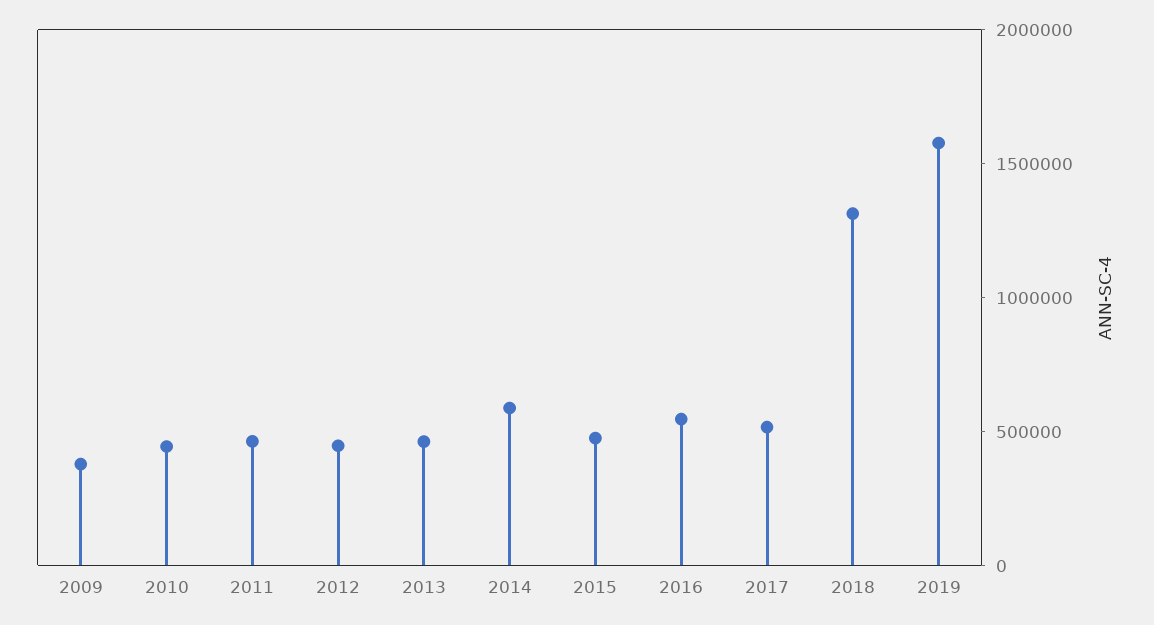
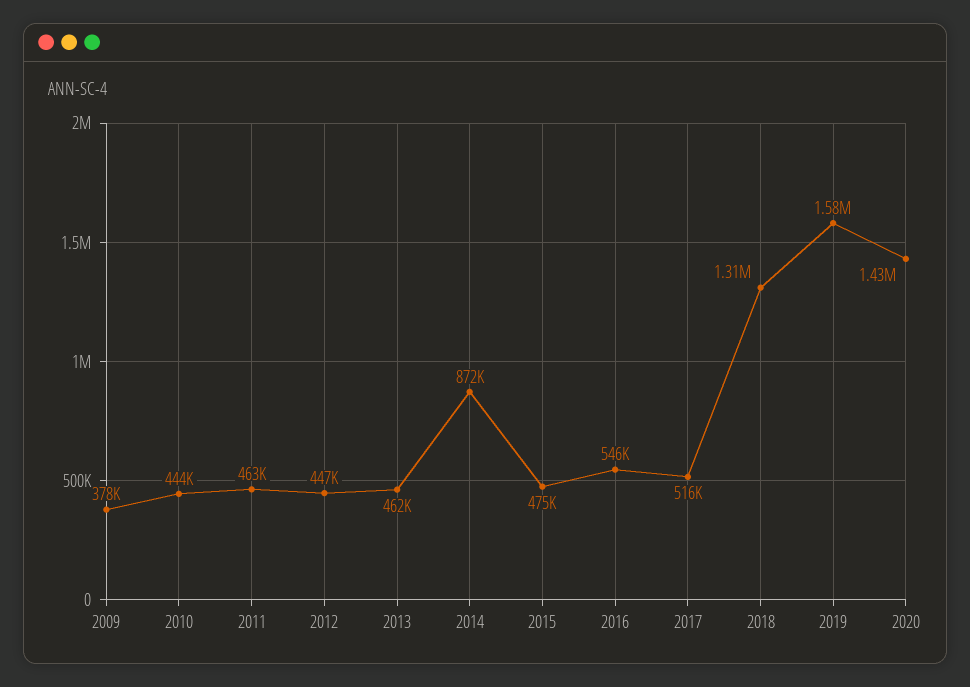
2014: 600000 -> 872000
2020: none -> 1430000

